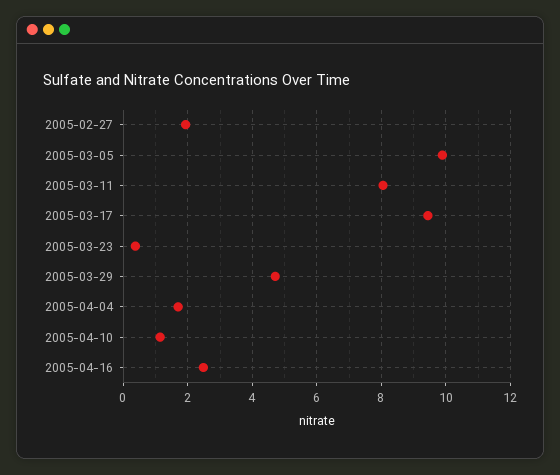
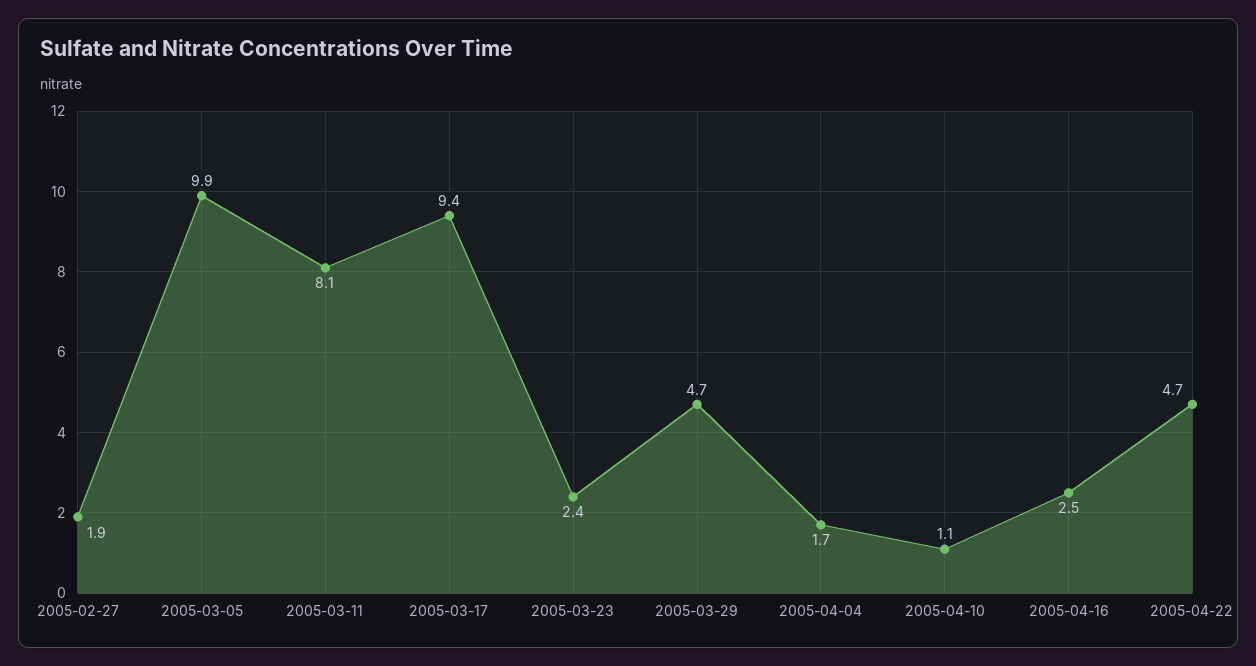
2005-03-23: 0.4 -> 2.4
2005-04-22: none -> 4.7

